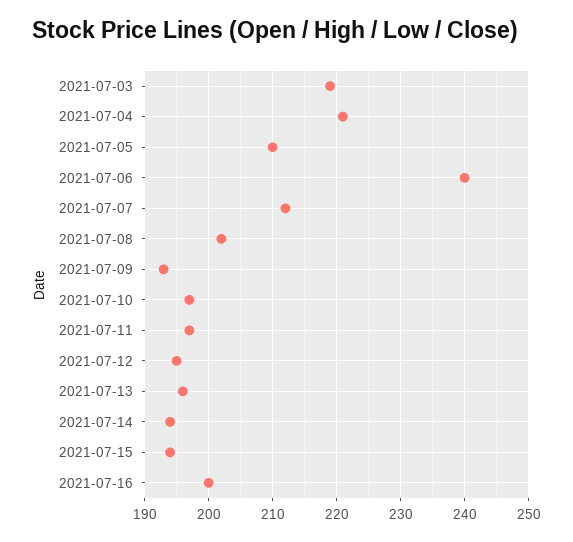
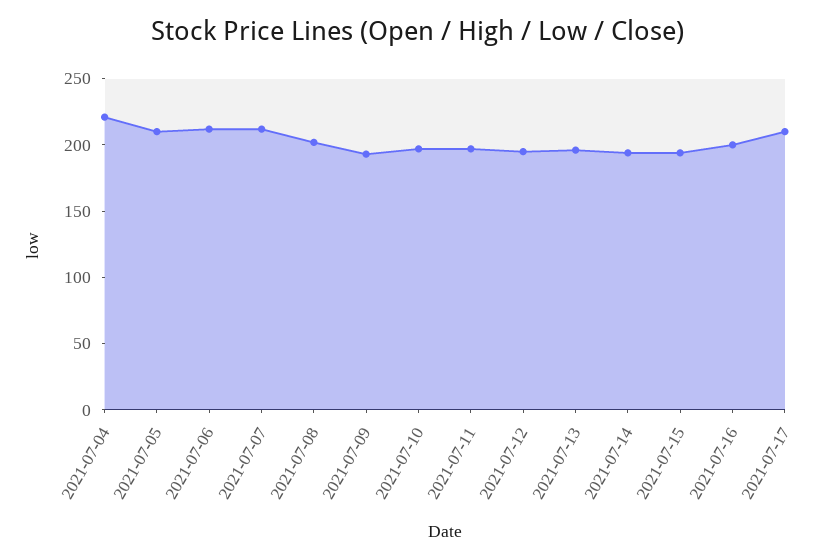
2021-07-03: 219 -> none
2021-07-06: 240 -> 210
2021-07-17: none -> 210

